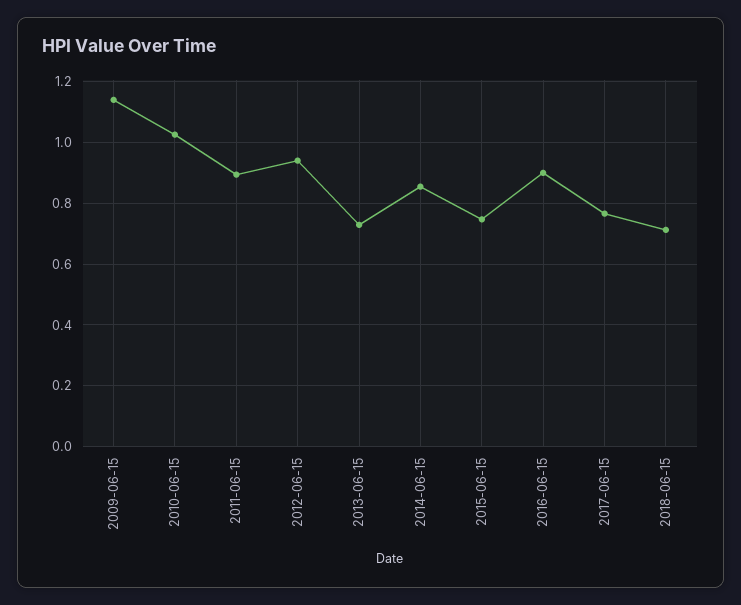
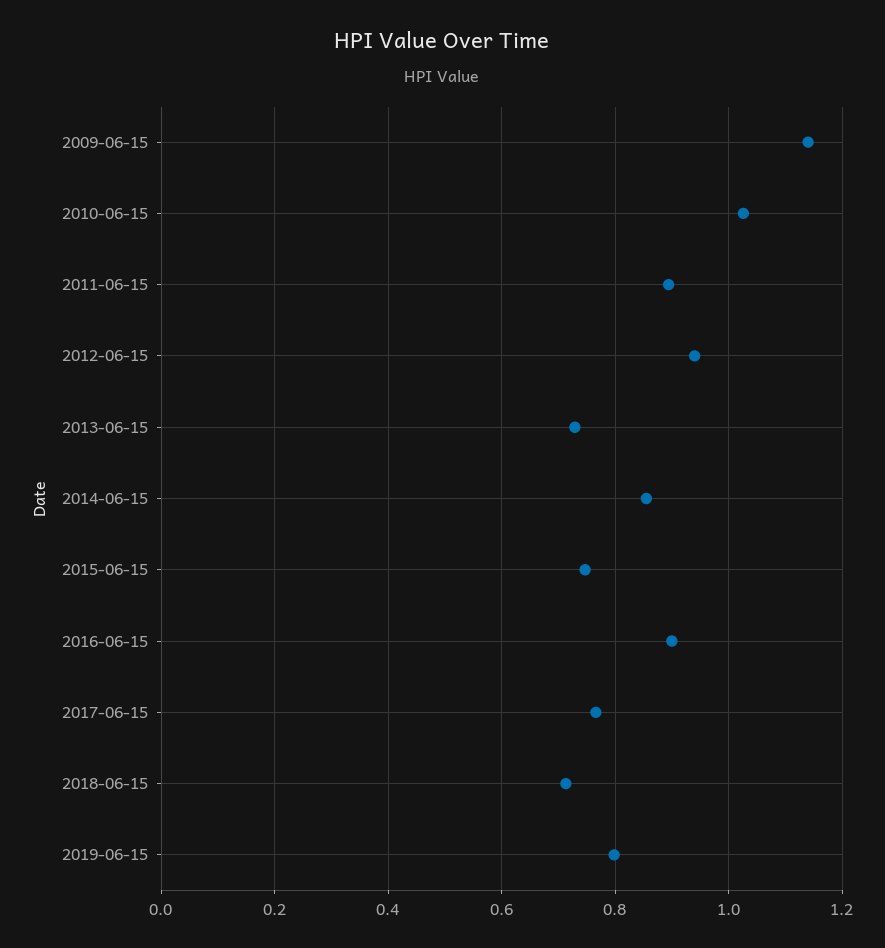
2019-06-15: none -> 0.8

